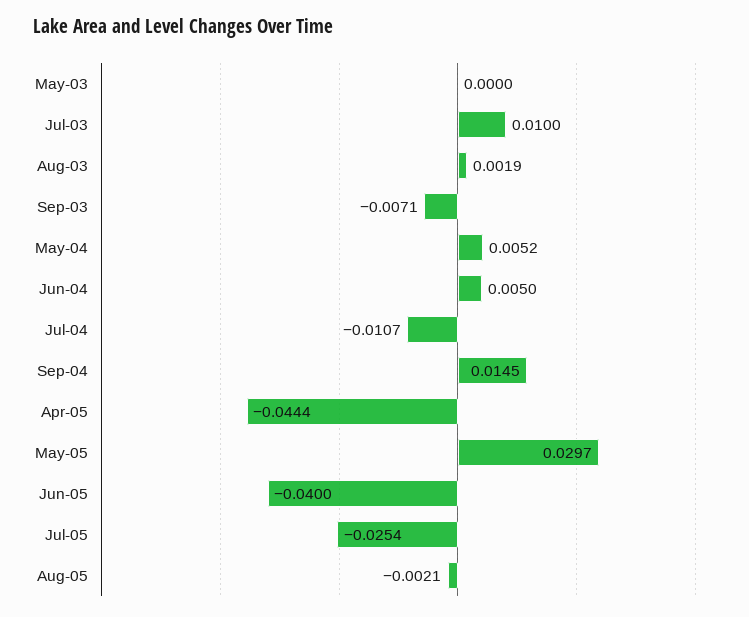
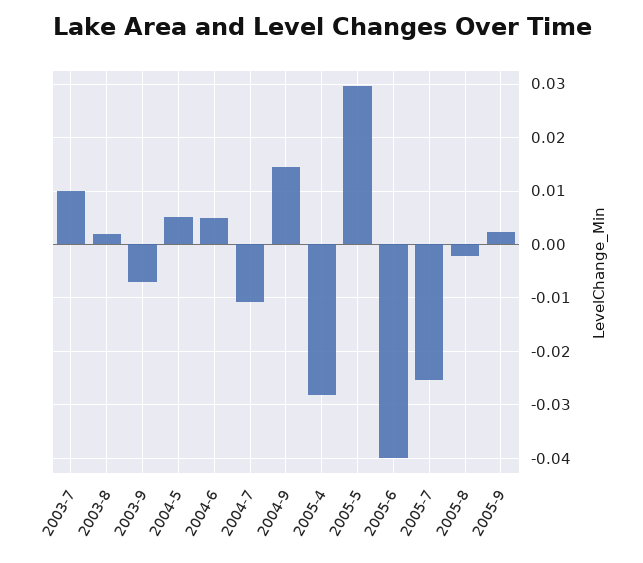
May-03: 0 -> none
Apr-05: -0.0444 -> -0.028
2005-9: none -> 0.002

